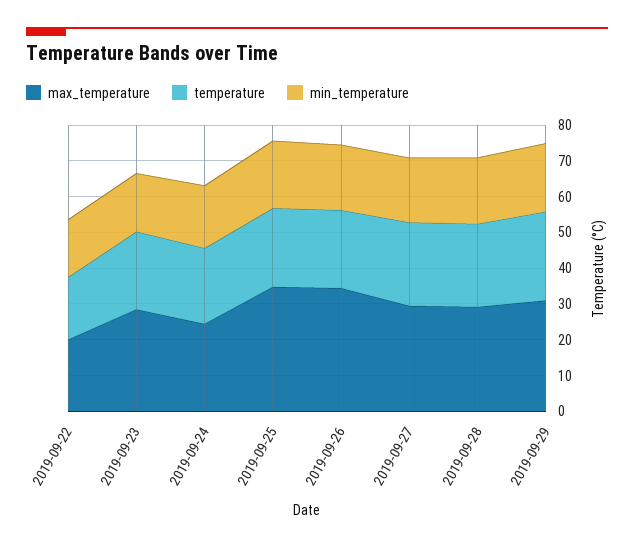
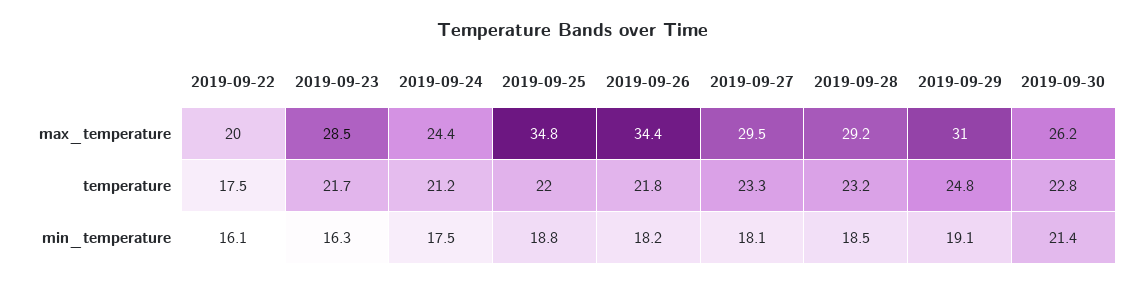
max_temperature, 2019-09-30: none -> 26.2
temperature, 2019-09-30: none -> 22.8
min_temperature, 2019-09-30: none -> 21.4

